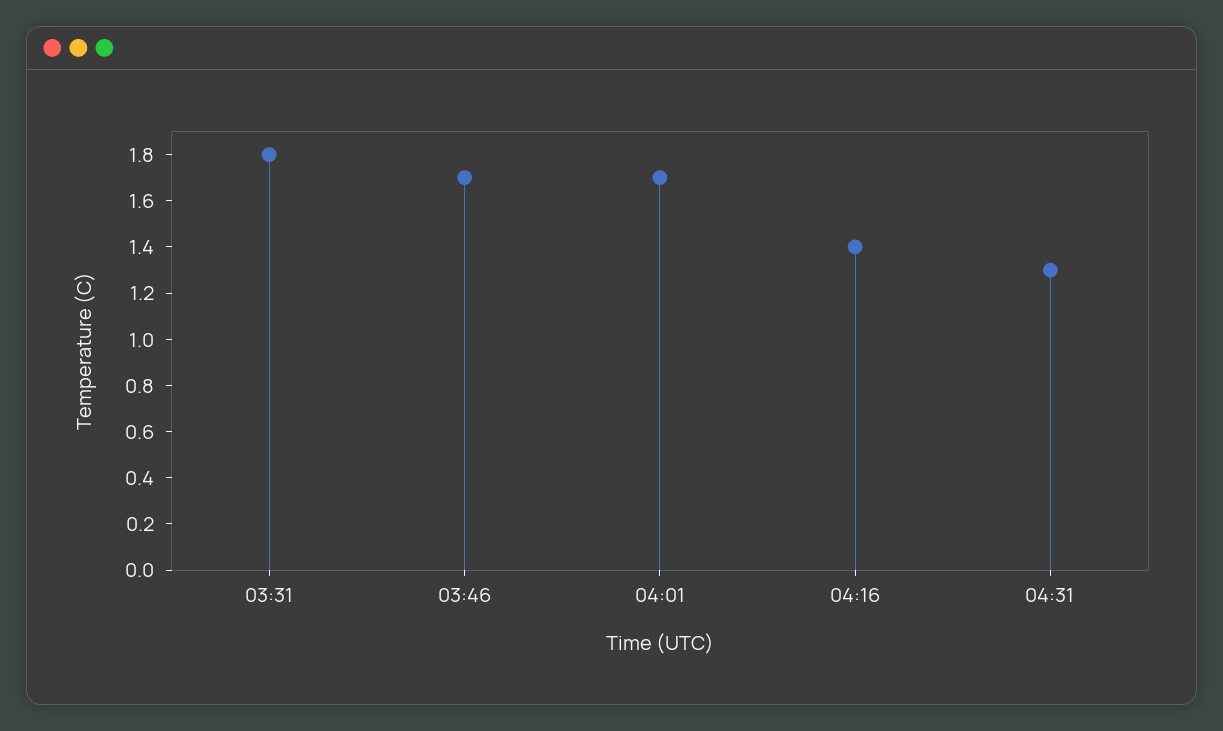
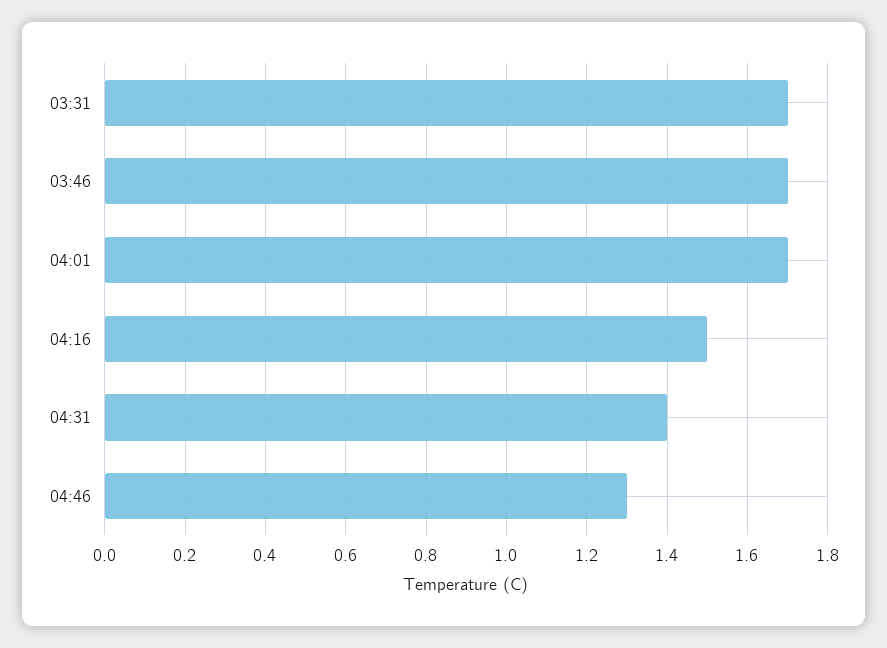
03:31: 1.8 -> 1.7
04:16: 1.4 -> 1.5
04:31: 1.3 -> 1.4
04:46: none -> 1.3

